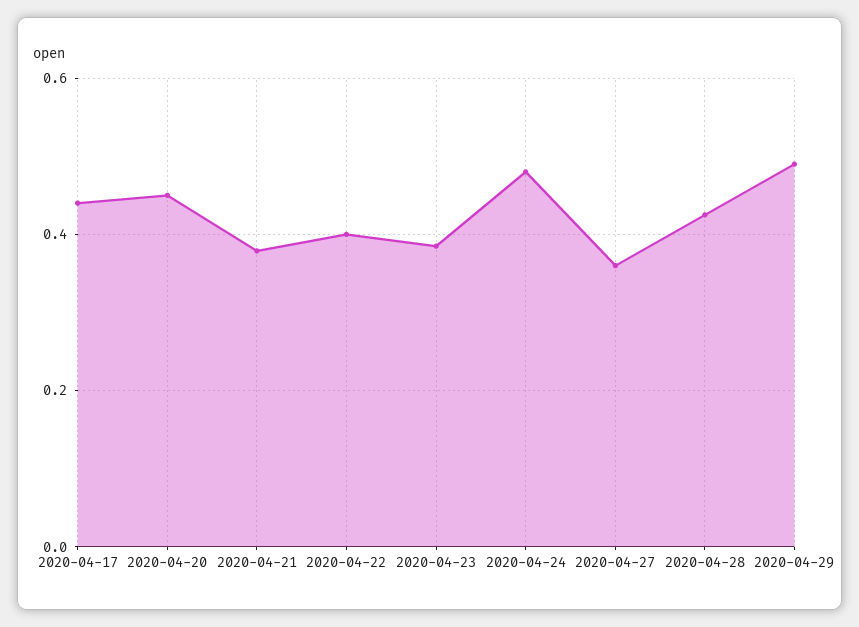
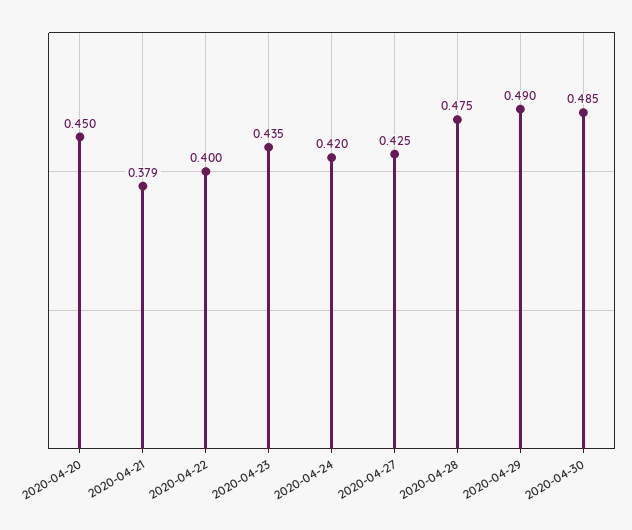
2020-04-17: 0.44 -> none
2020-04-23: 0.38 -> 0.435
2020-04-24: 0.48 -> 0.42
2020-04-27: 0.36 -> 0.425
2020-04-28: 0.42 -> 0.475
2020-04-30: none -> 0.485

